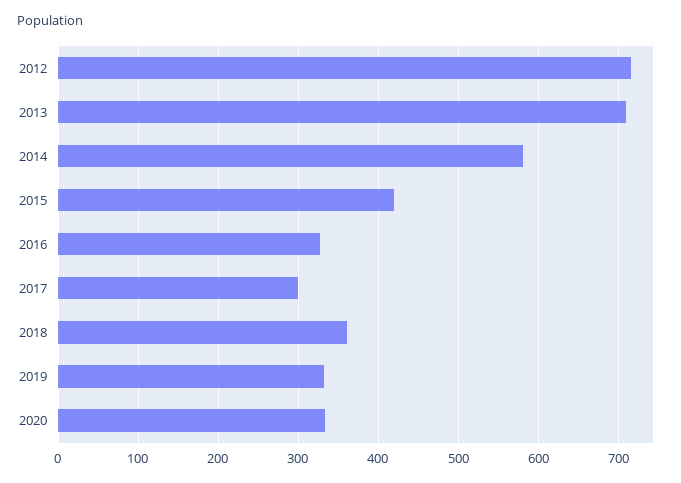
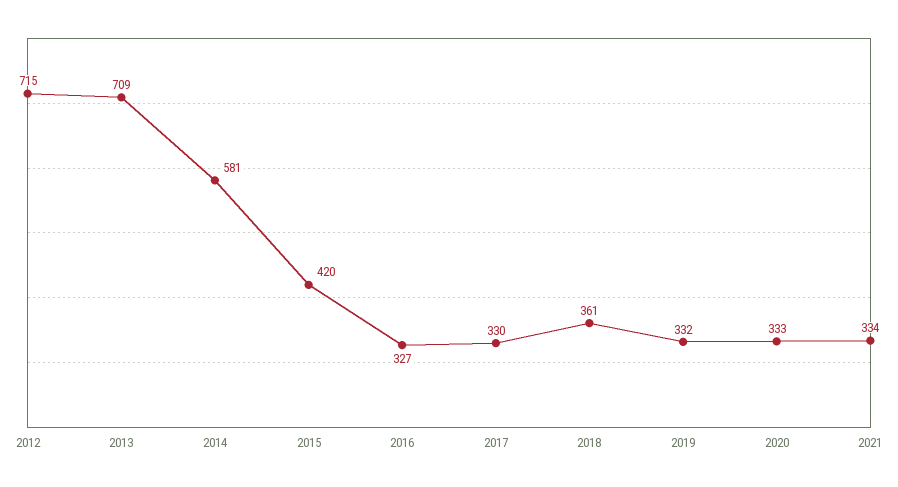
2017: 300 -> 330
2021: none -> 334

